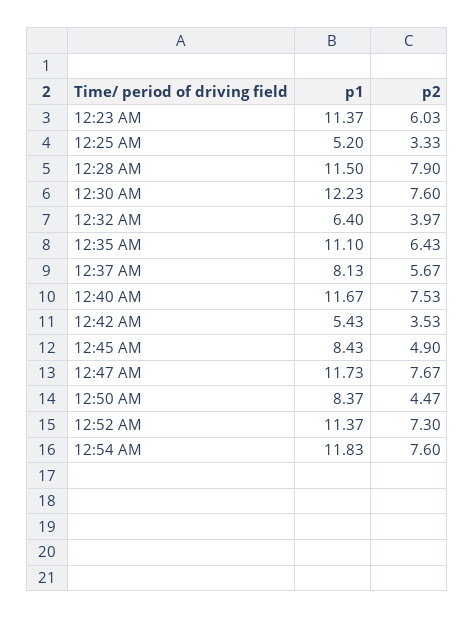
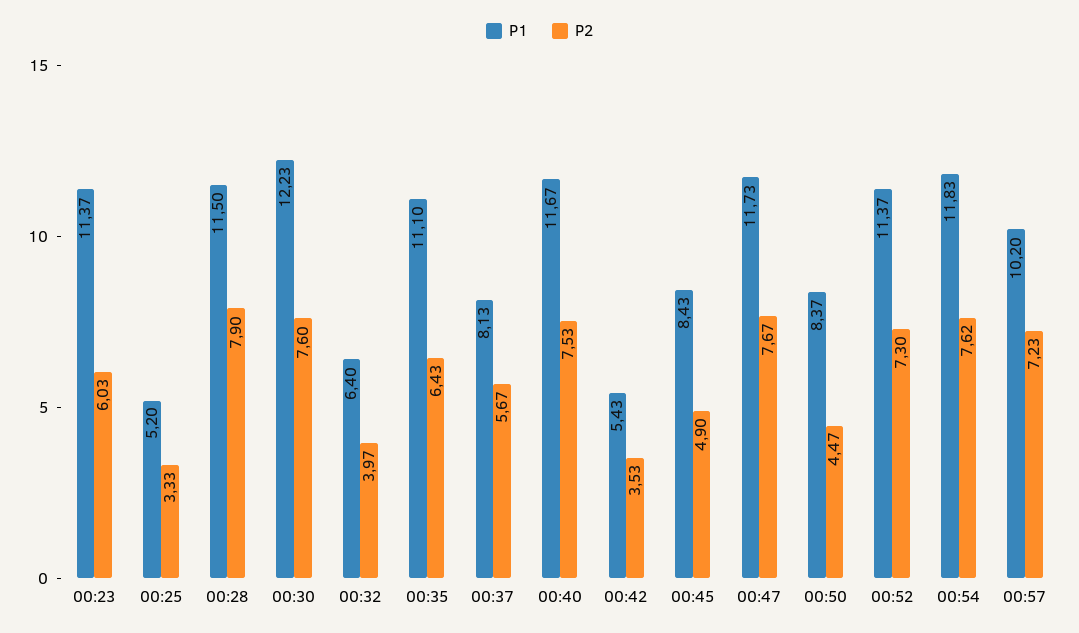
p2, 12:54 AM: 7.6 -> 7.62
p1, 00:57: none -> 10.2
p2, 00:57: none -> 7.23

